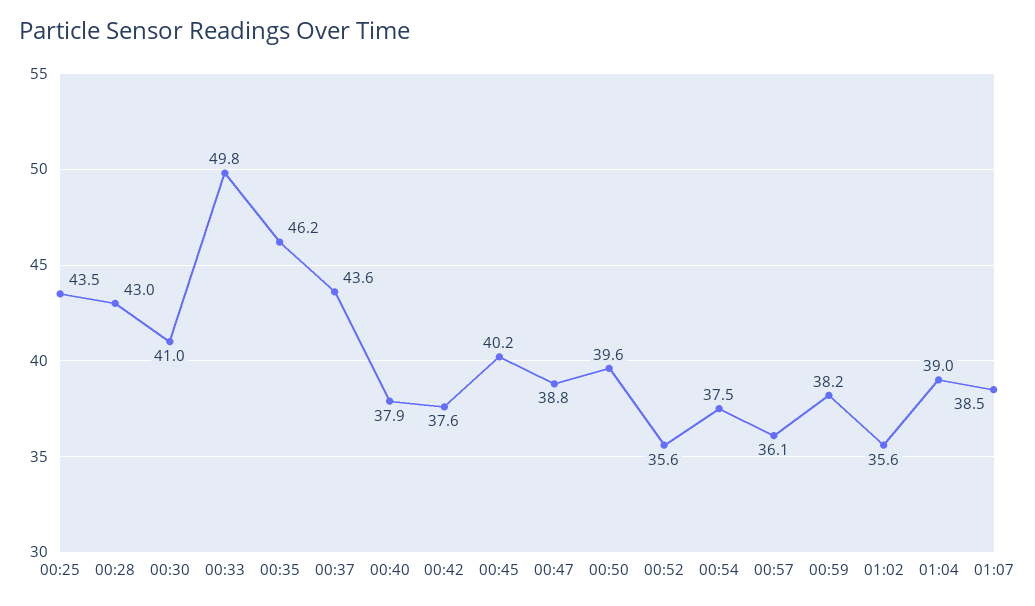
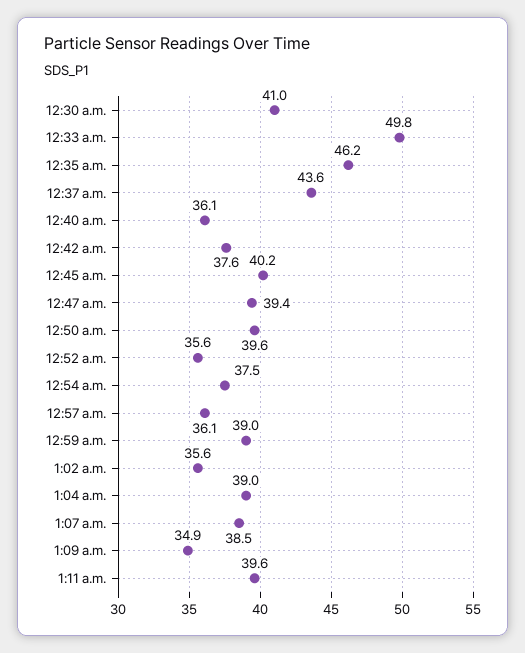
00:25: 43.5 -> none
00:28: 43 -> none
00:40: 37.9 -> 36.1
00:47: 38.8 -> 39.4
00:59: 38.2 -> 39
1:09 a.m.: none -> 34.9
1:11 a.m.: none -> 39.6

